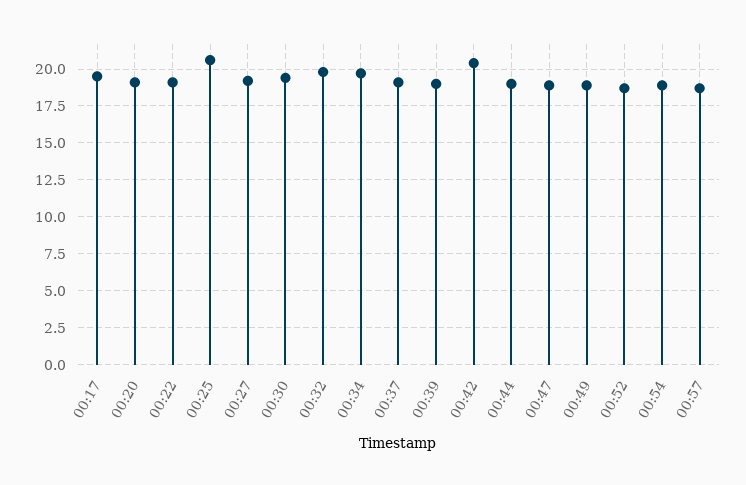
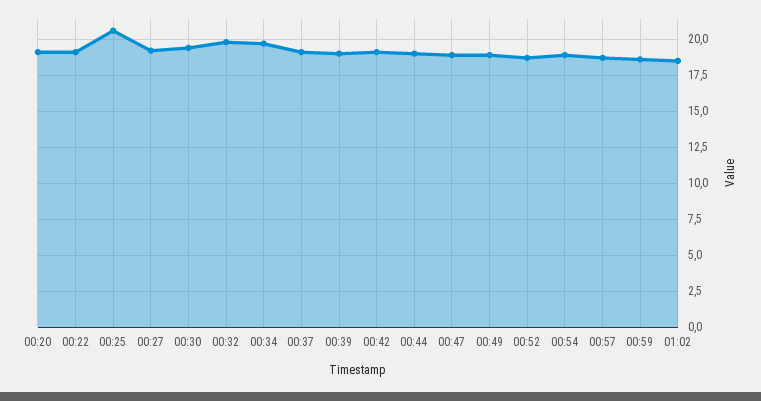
00:17: 19.5 -> none
00:42: 20.5 -> 19
00:59: none -> 18.5
01:02: none -> 18.5

